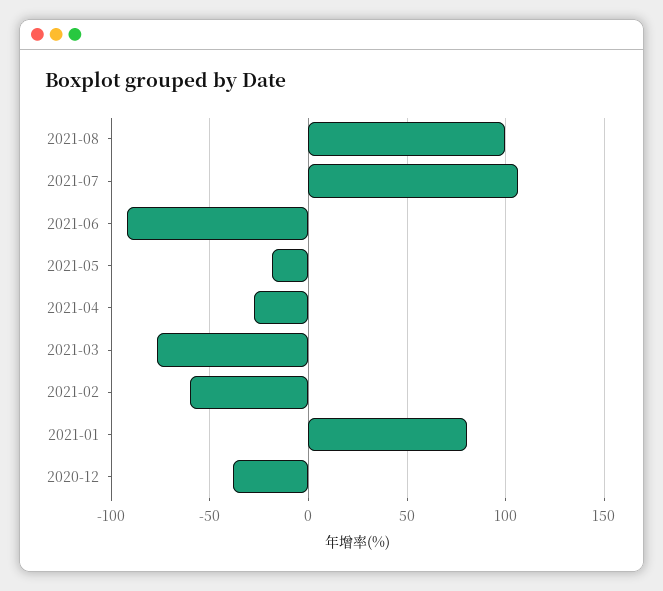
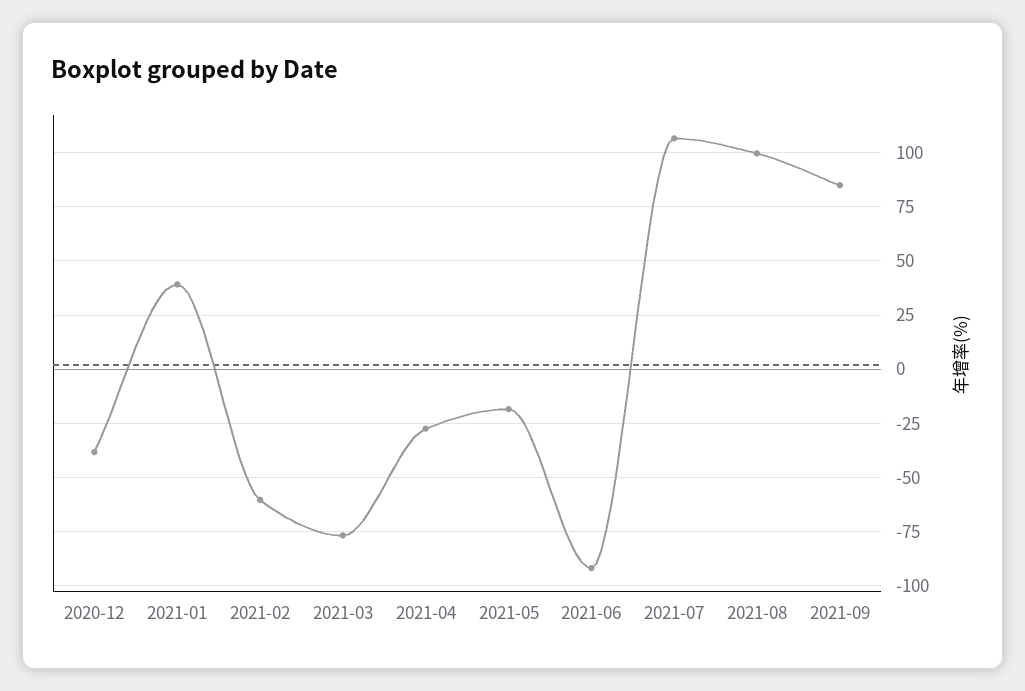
2021-01: 80 -> 40
2021-09: none -> 85

